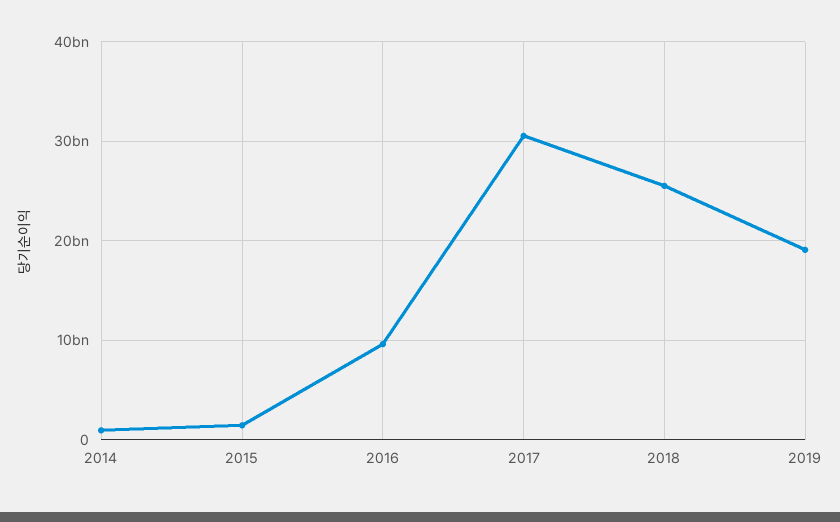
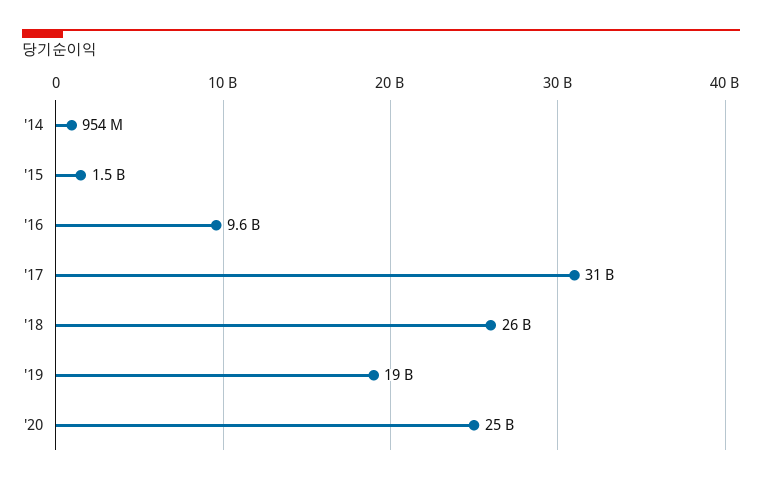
'20: none -> 25000000000

